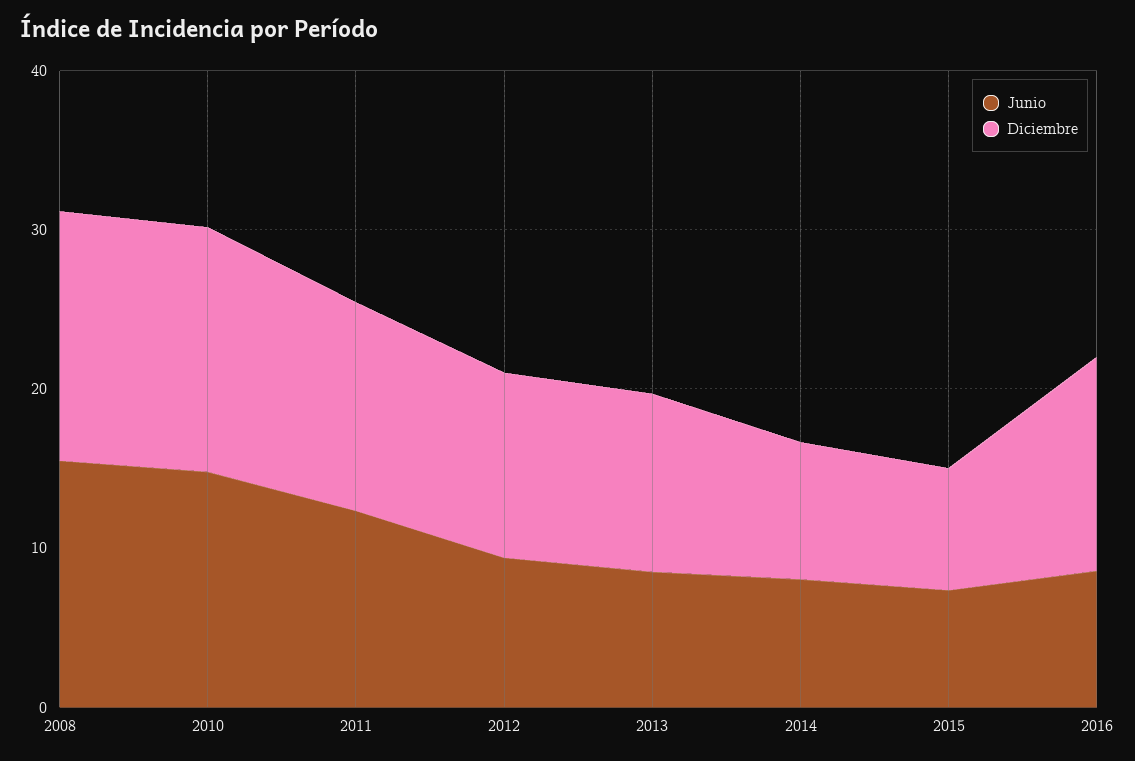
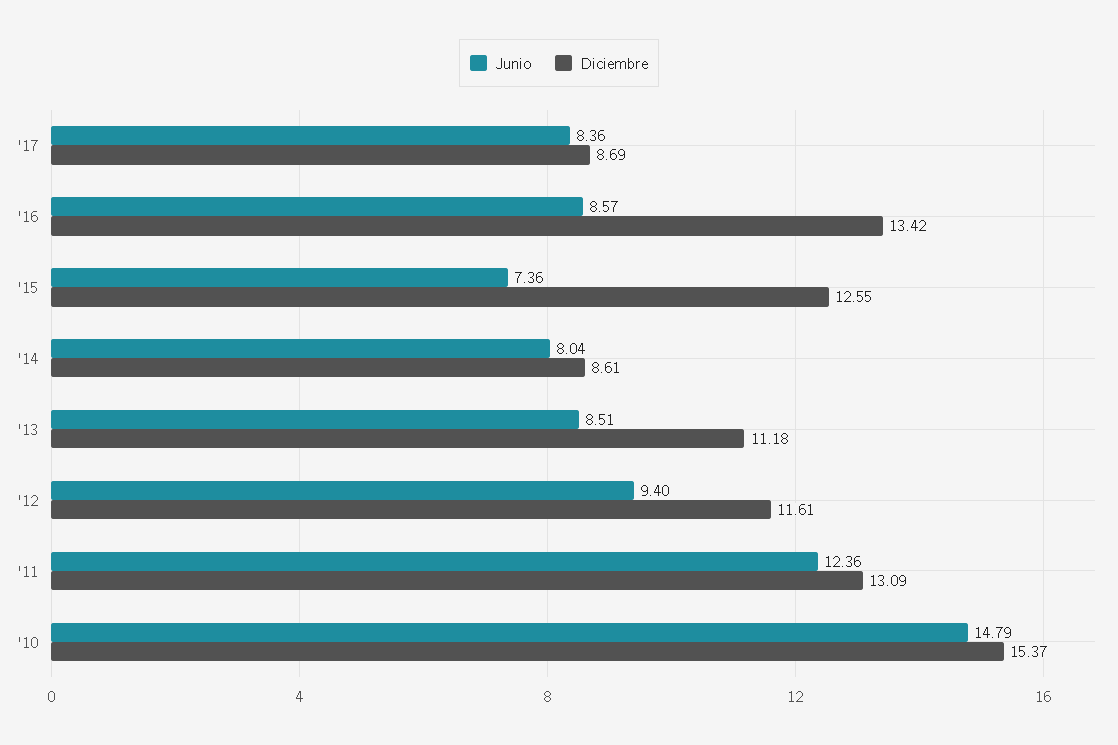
Junio, 2008: 16 -> none
Diciembre, 2008: 16 -> none
Diciembre, 2015: 8 -> 12.55
Junio, '17: none -> 8.36
Diciembre, '17: none -> 8.69

